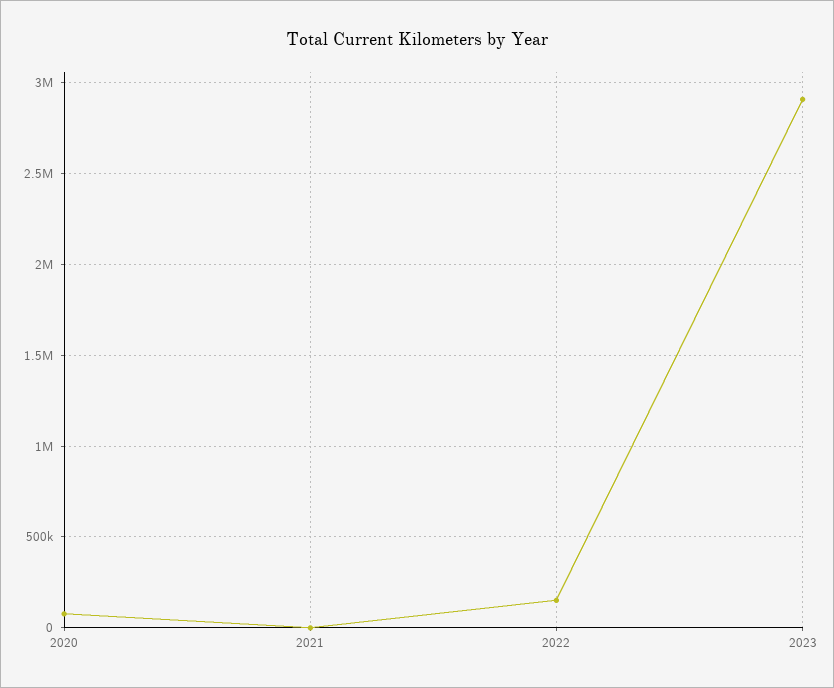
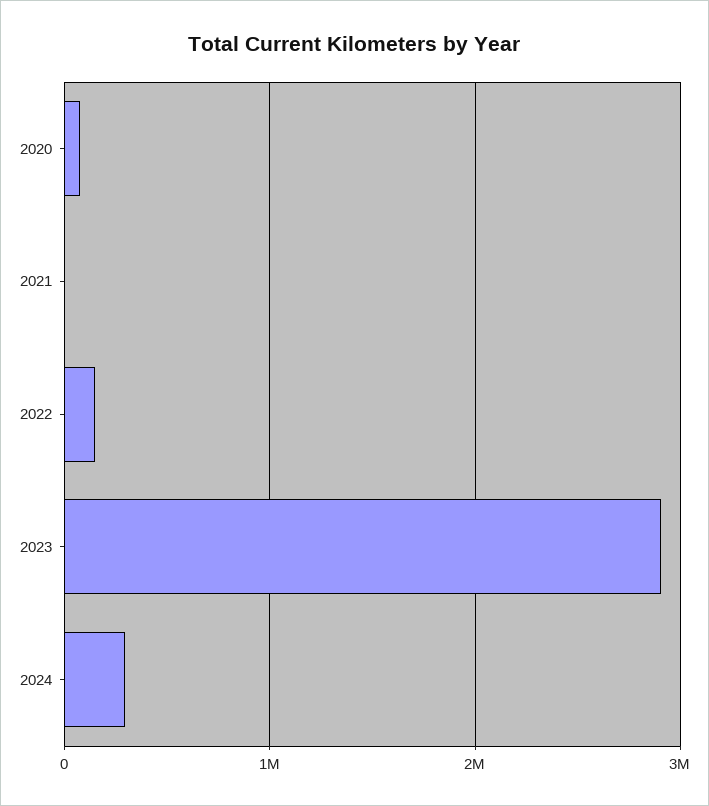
2024: none -> 300000

